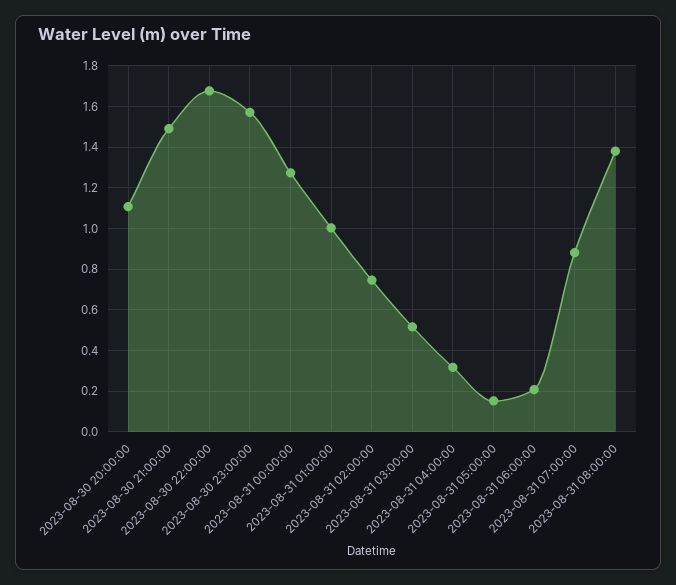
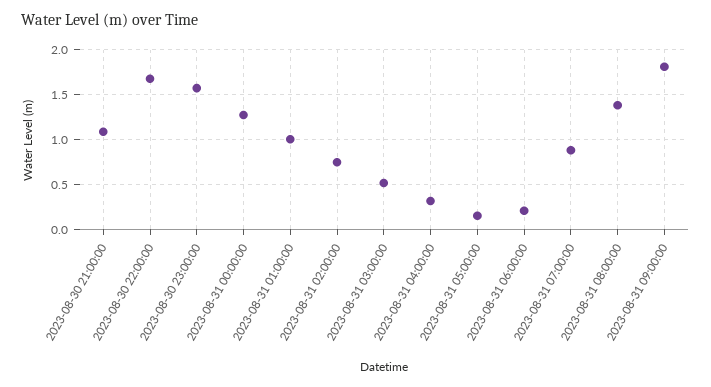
2023-08-30 20:00:00: 1.1 -> none
2023-08-30 21:00:00: 1.5 -> 1.1
2023-08-31 09:00:00: none -> 1.8

